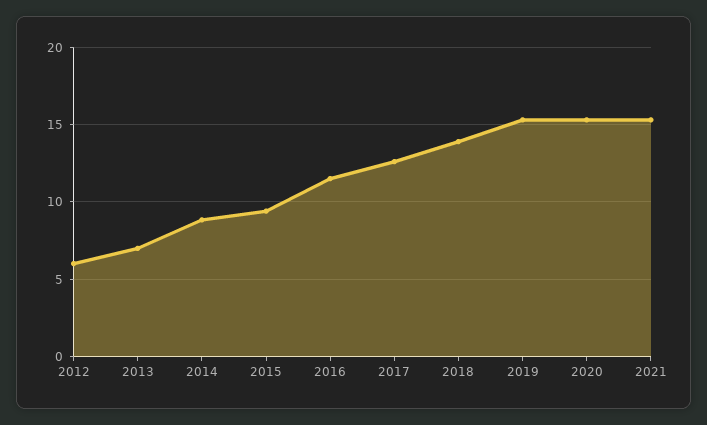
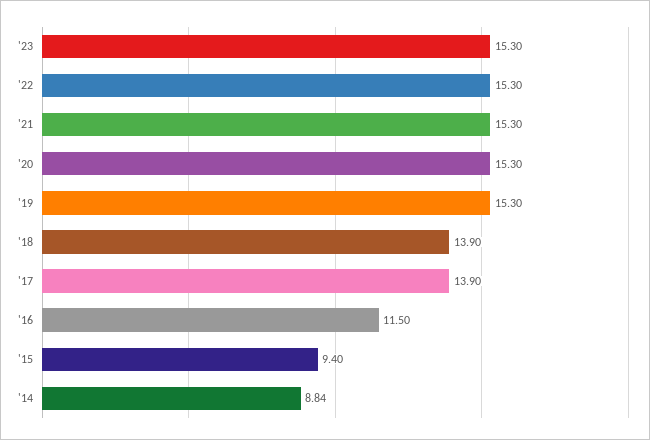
2012: 6 -> none
2013: 7 -> none
2017: 12.5 -> 13.9
'23: none -> 15.3
'22: none -> 15.3

